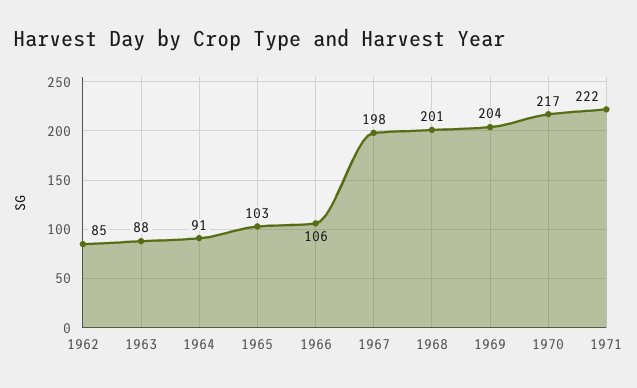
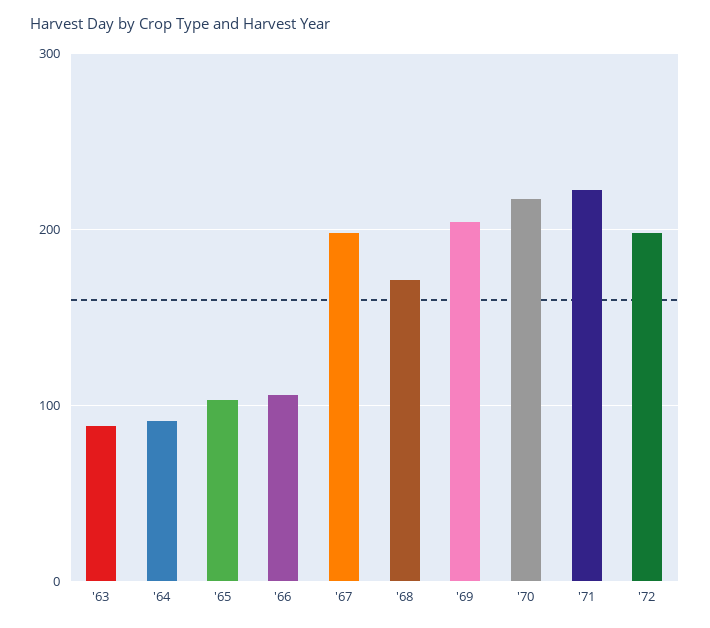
1962: 85 -> none
1968: 201 -> 170
'72: none -> 200

